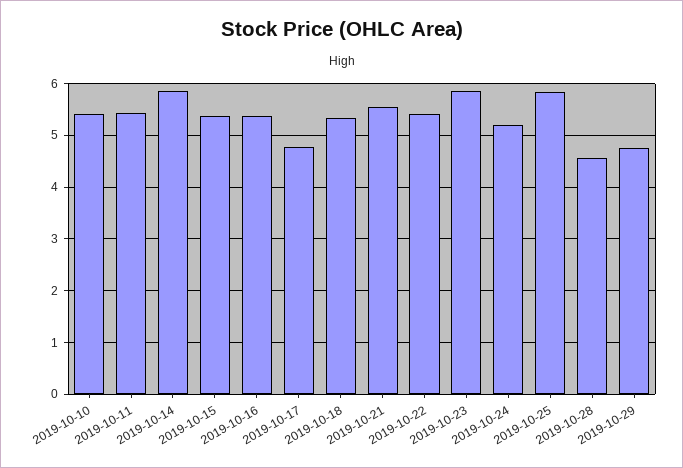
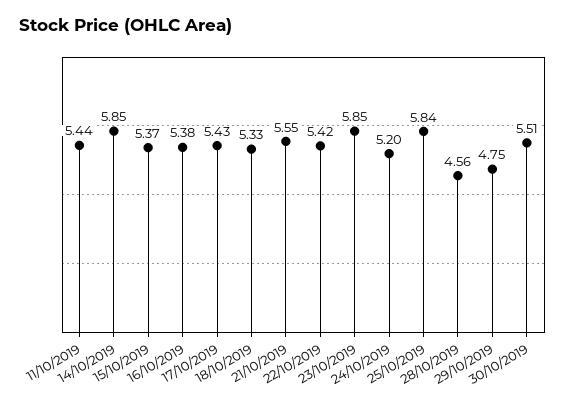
2019-10-10: 5.4 -> none
2019-10-17: 4.8 -> 5.43
30/10/2019: none -> 5.51

